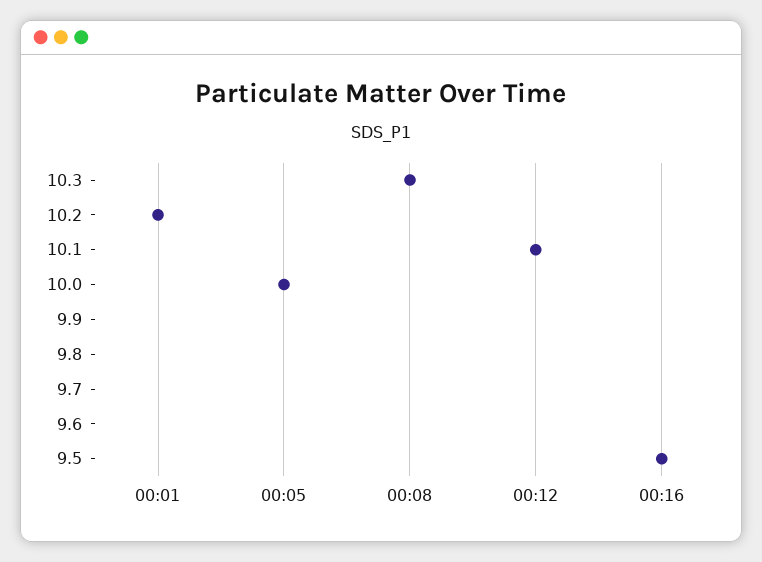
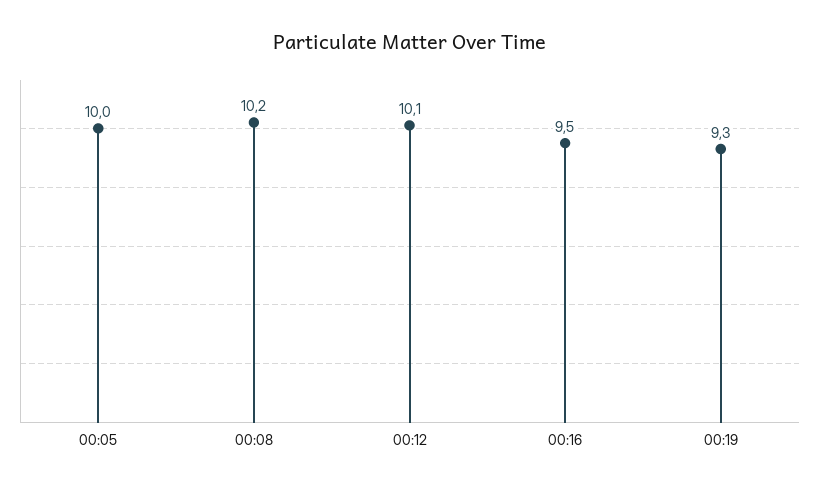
00:01: 10.2 -> none
00:08: 10.3 -> 10.2
00:19: none -> 9.3

